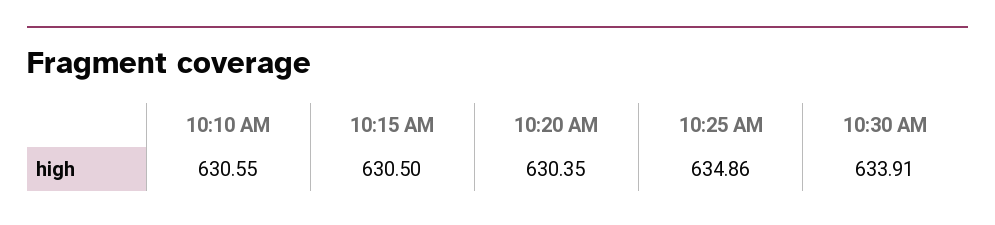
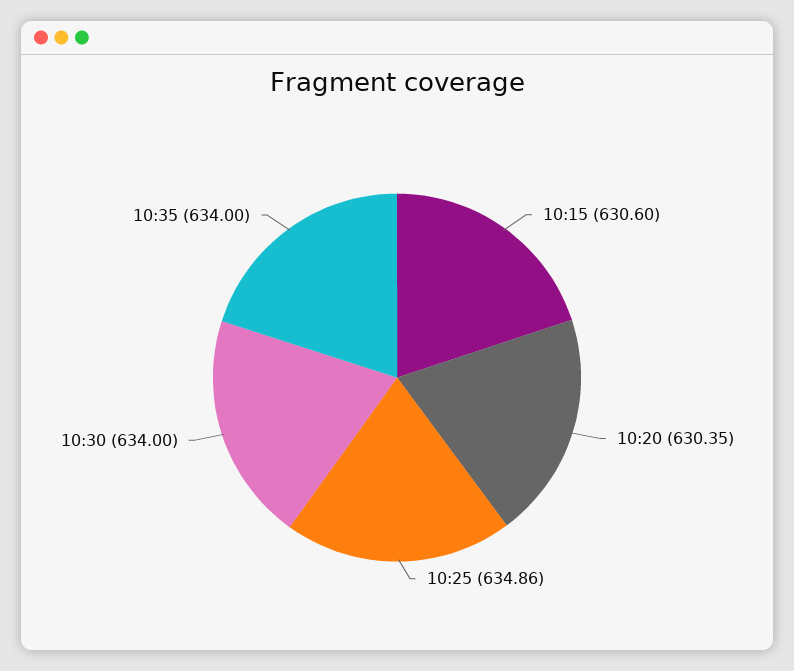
10:10 AM: 630.55 -> none
10:15 AM: 630.5 -> 630.6
10:30 AM: 633.91 -> 634
10:35: none -> 634

